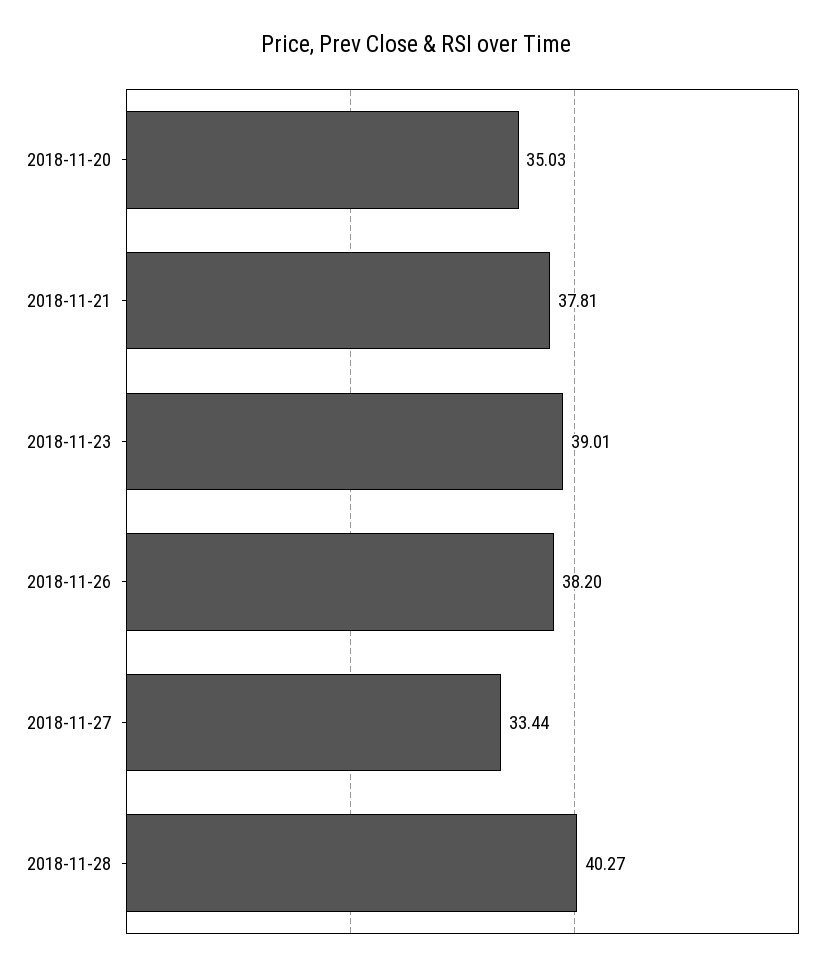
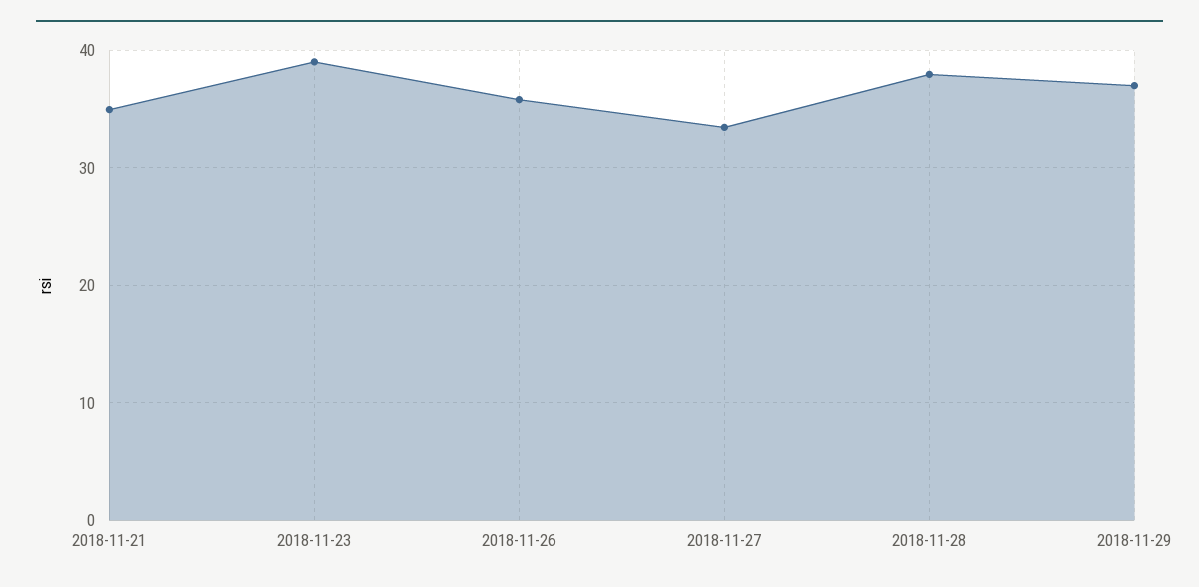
2018-11-20: 35.03 -> none
2018-11-21: 37.81 -> 35
2018-11-26: 38.2 -> 36
2018-11-28: 40.27 -> 38
2018-11-29: none -> 37

